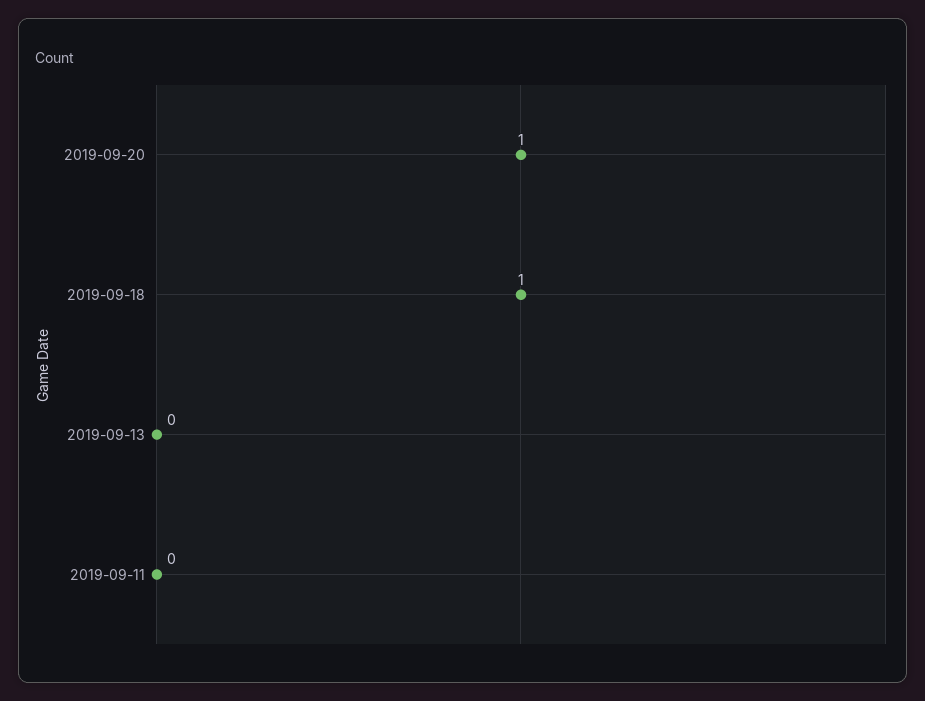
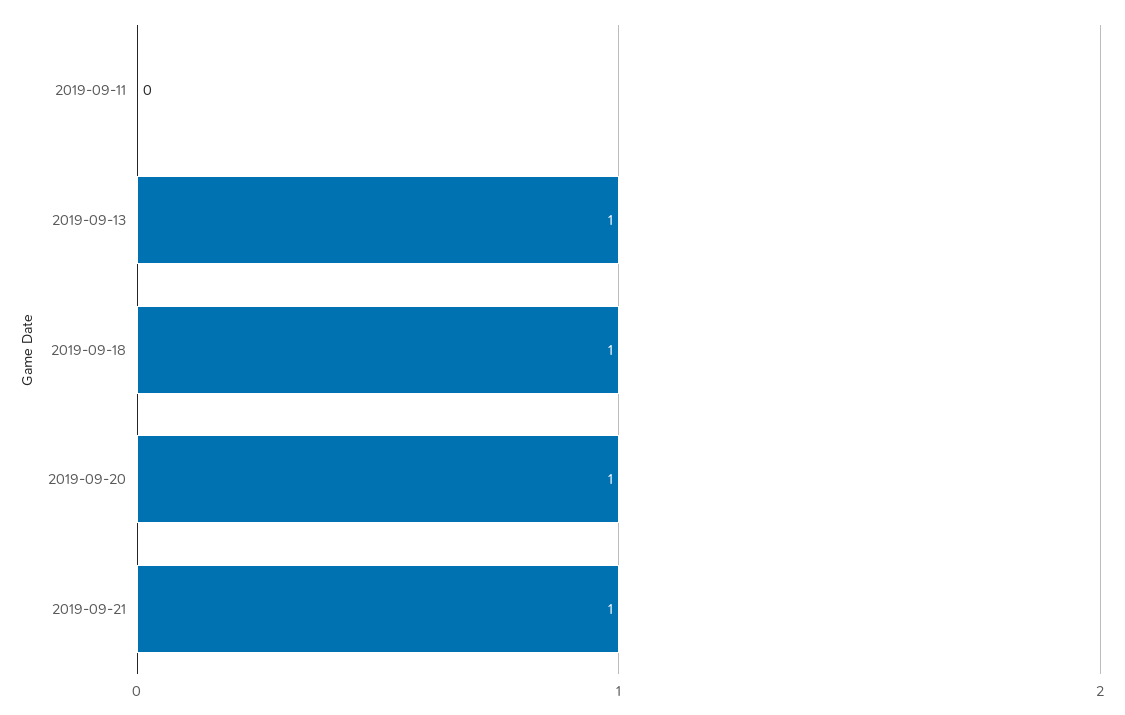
2019-09-13: 0 -> 1
2019-09-21: none -> 1

